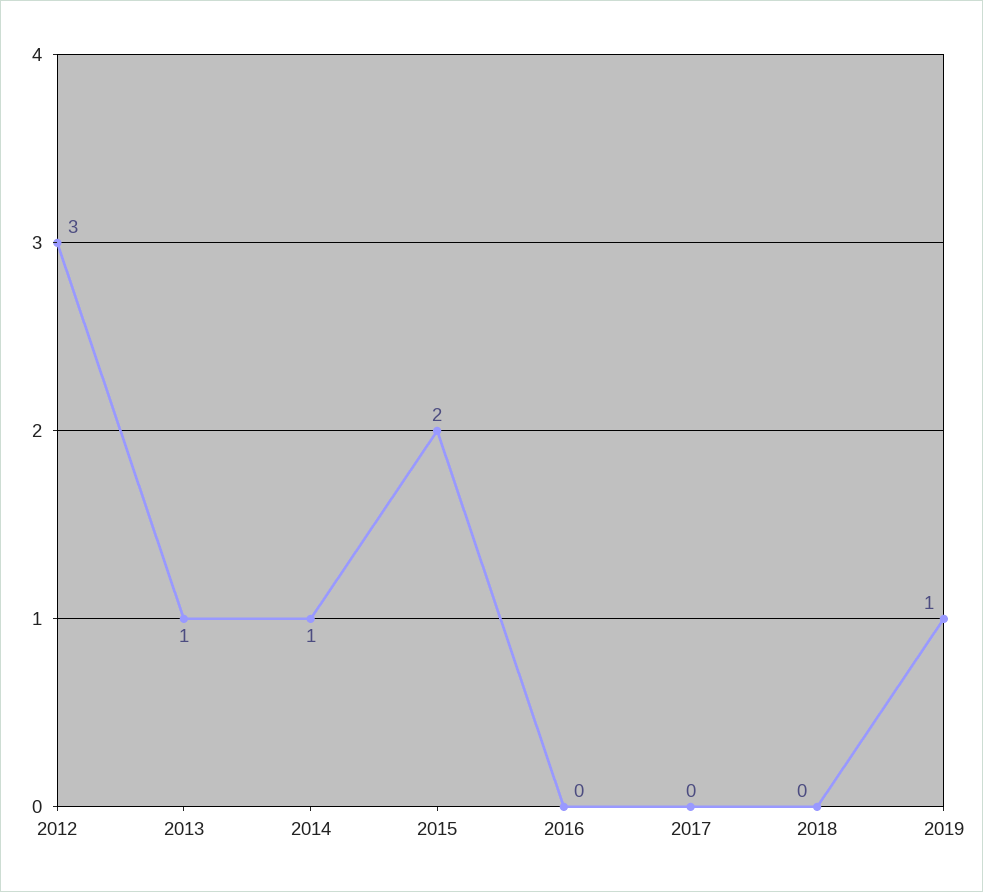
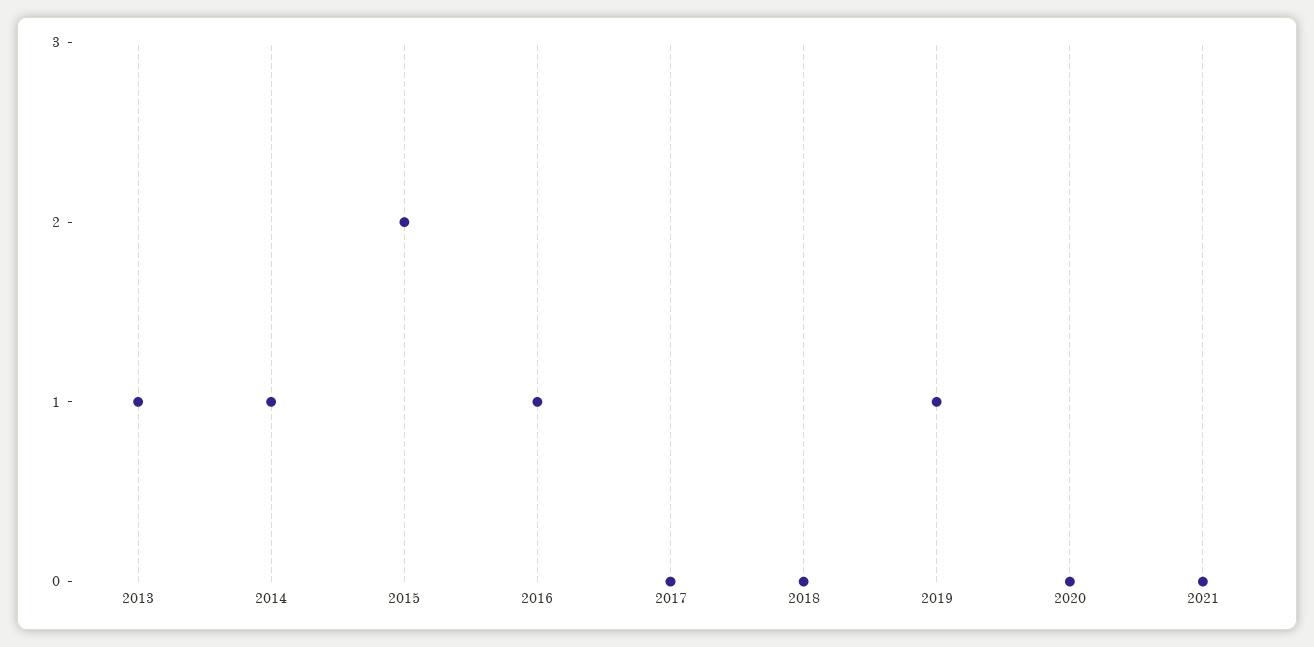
2012: 3 -> none
2016: 0 -> 1
2020: none -> 0
2021: none -> 0

